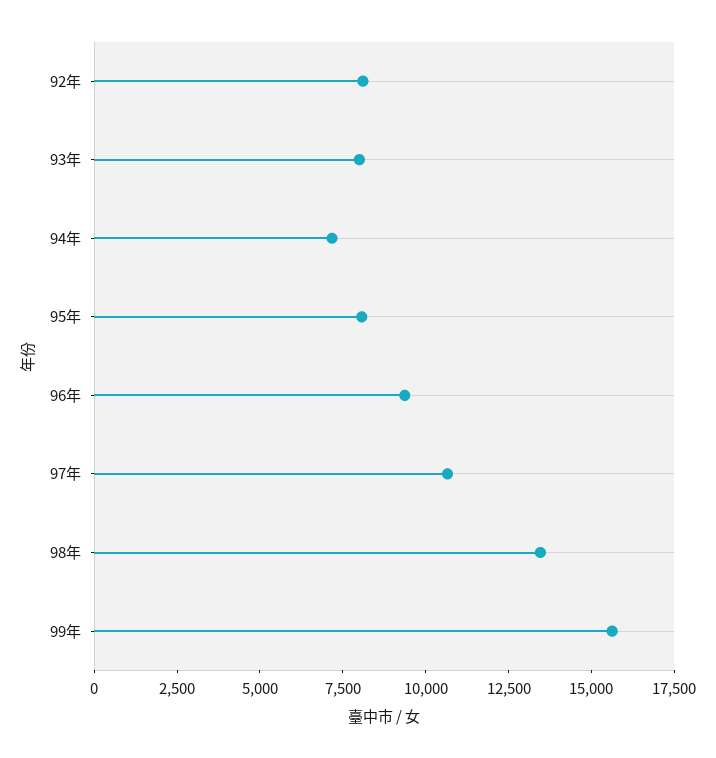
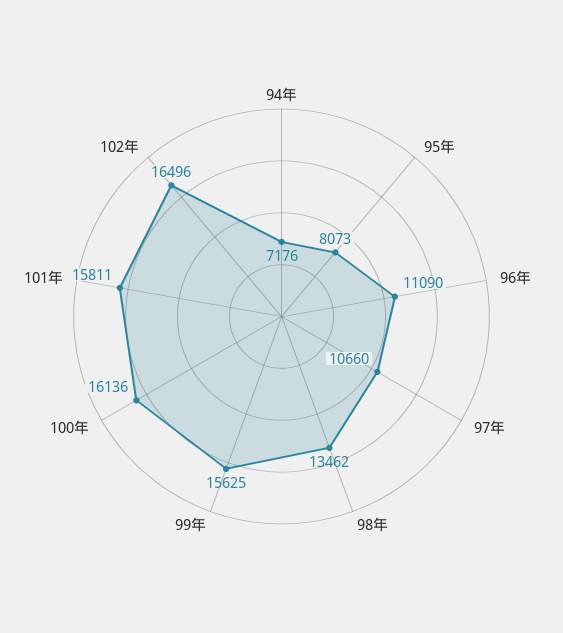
92年: 8000 -> none
93年: 8000 -> none
96年: 9500 -> 11090
100年: none -> 16136
101年: none -> 15811
102年: none -> 16496

